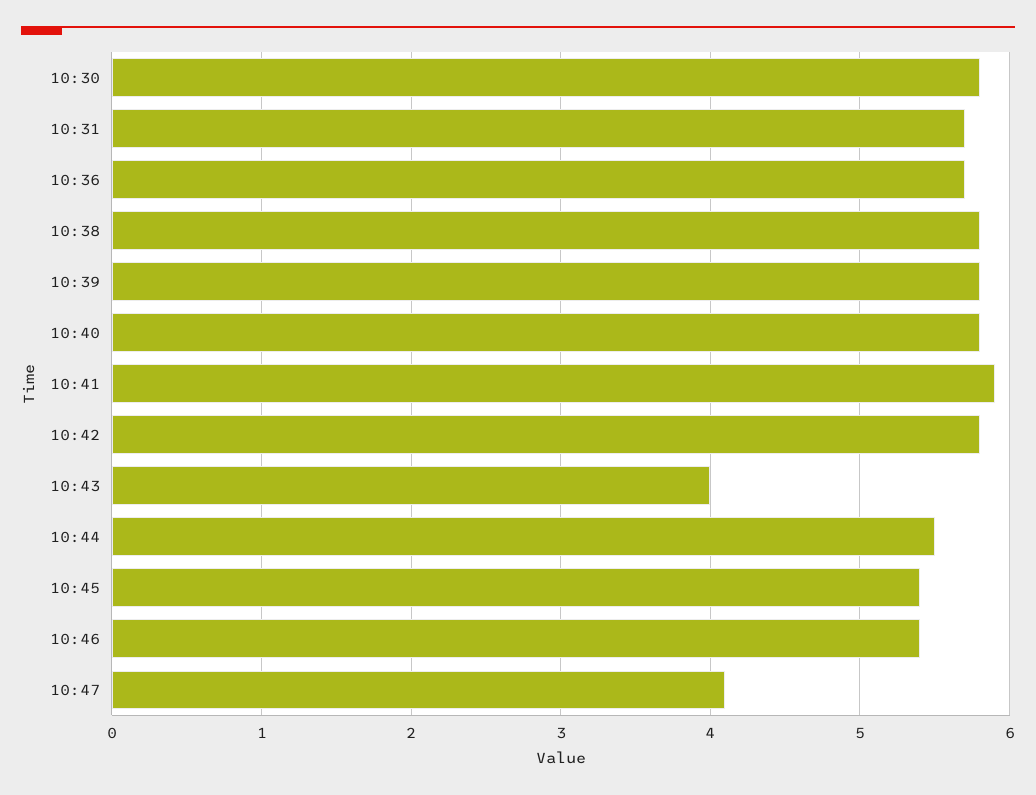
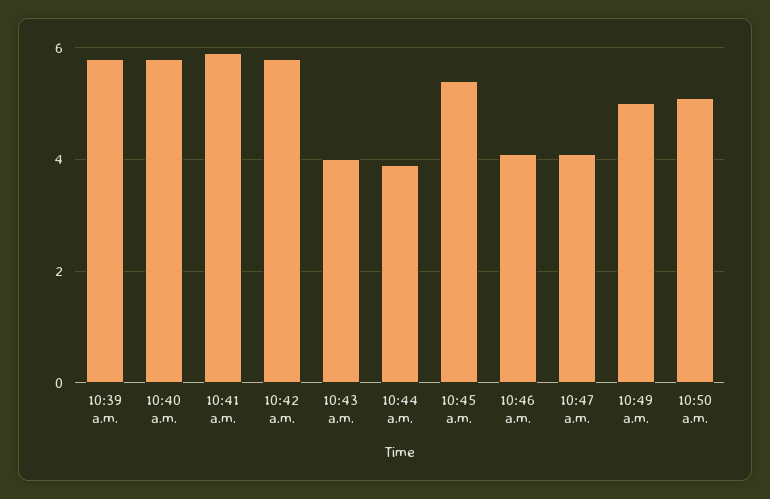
10:30: 5.8 -> none
10:31: 5.7 -> none
10:36: 5.7 -> none
10:38: 5.8 -> none
10:44: 5.5 -> 4
10:46: 5.4 -> 4
10:49 a.m.: none -> 5
10:50 a.m.: none -> 5

